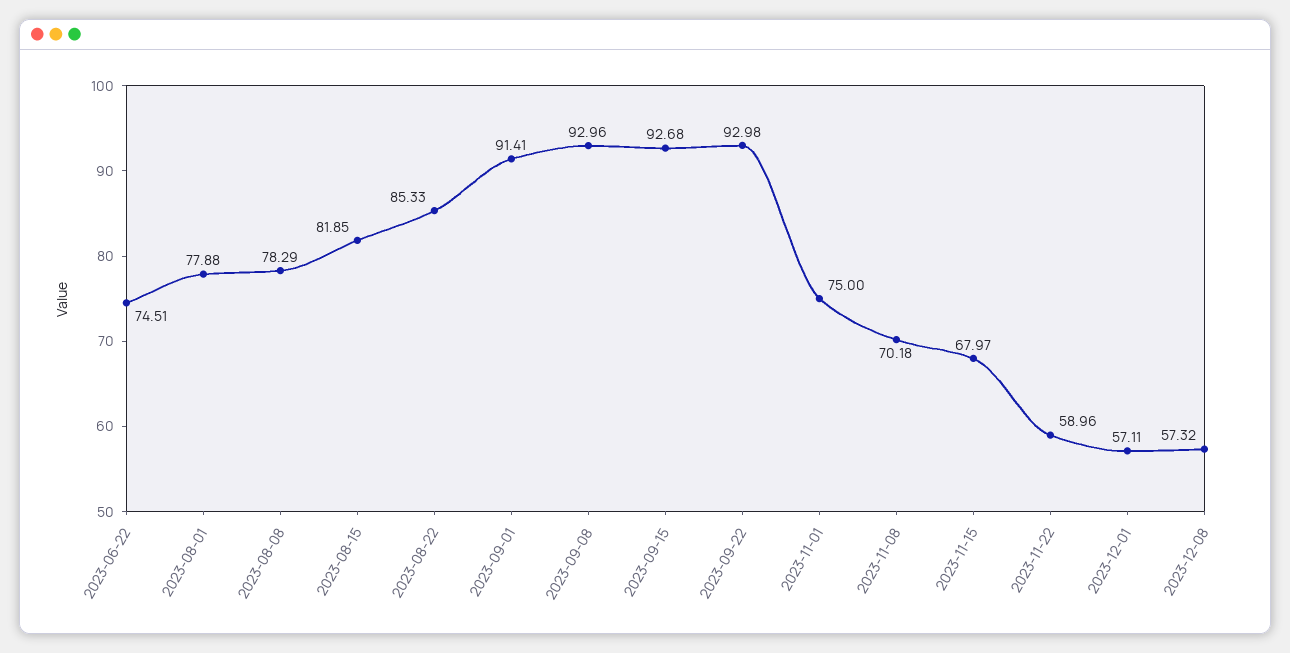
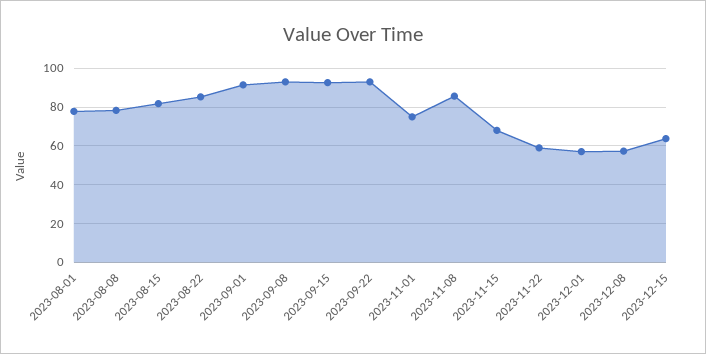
2023-06-22: 74.51 -> none
2023-11-08: 70.18 -> 85
2023-12-15: none -> 65

